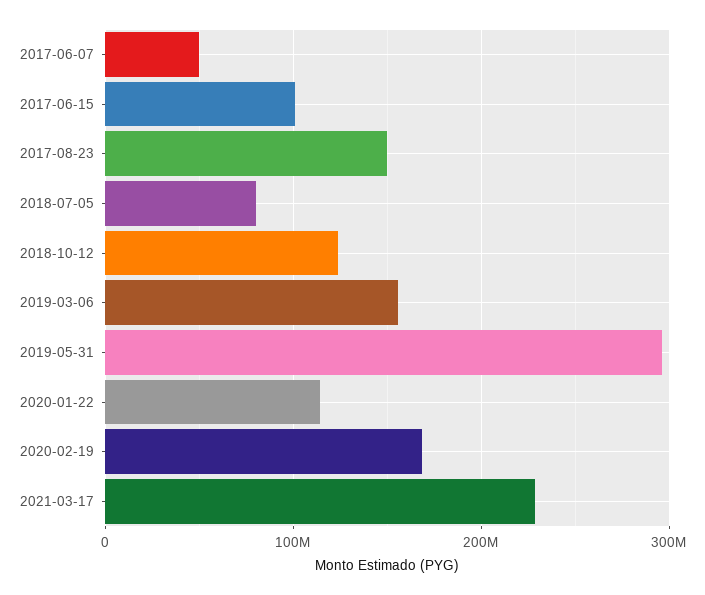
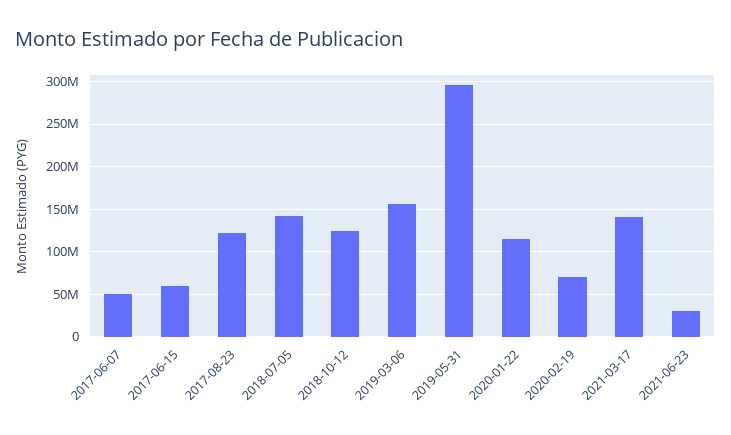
2017-06-15: 100000000 -> 60000000
2017-08-23: 150000000 -> 120000000
2018-07-05: 80000000 -> 140000000
2020-02-19: 170000000 -> 70000000
2021-03-17: 230000000 -> 140000000
2021-06-23: none -> 30000000

